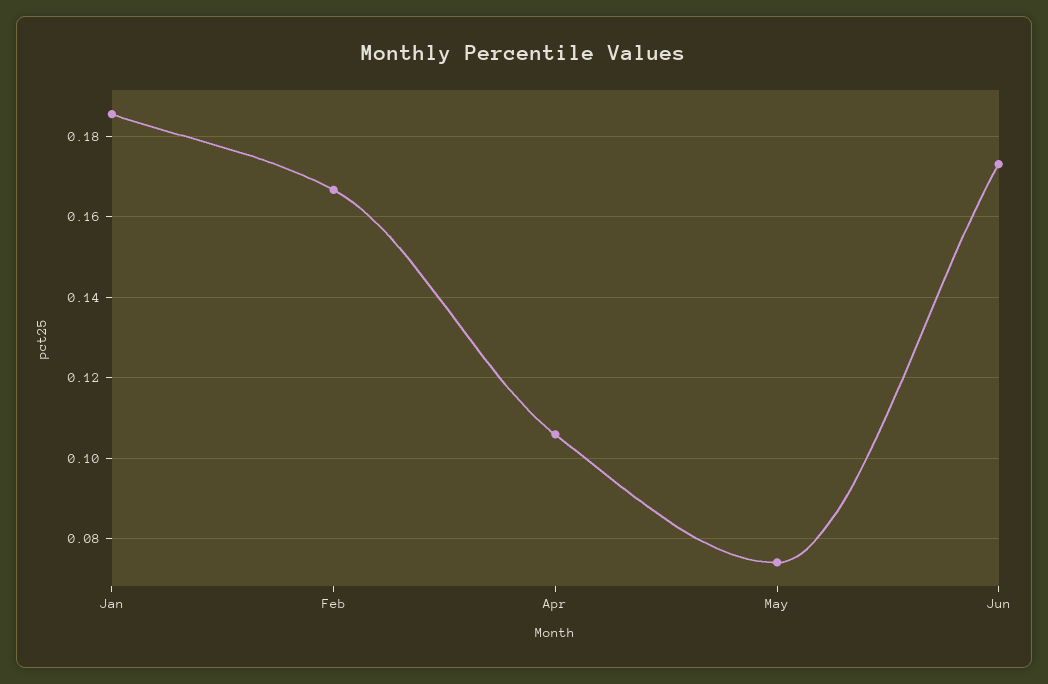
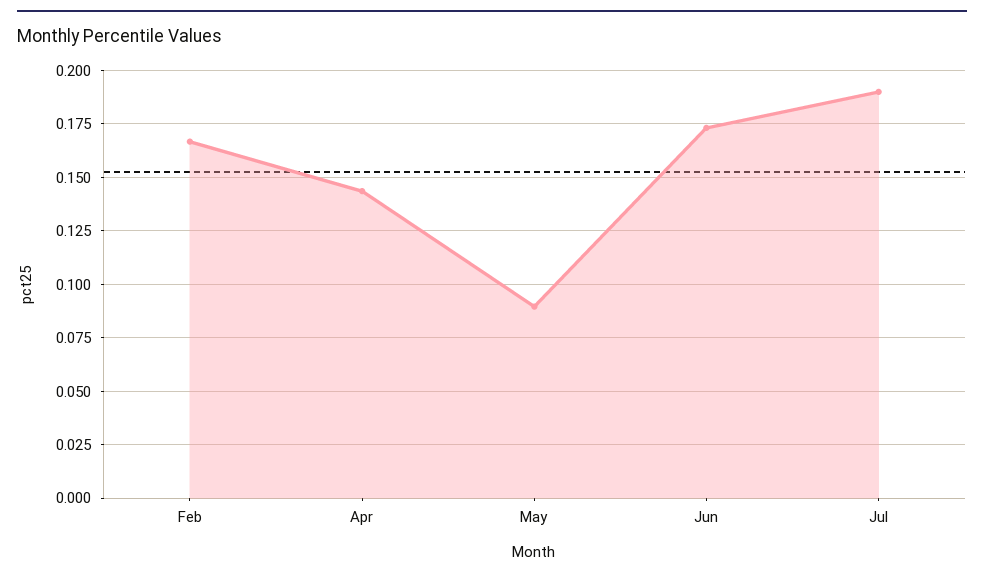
Jan: 0.186 -> none
Apr: 0.106 -> 0.145
May: 0.074 -> 0.09
Jul: none -> 0.19

